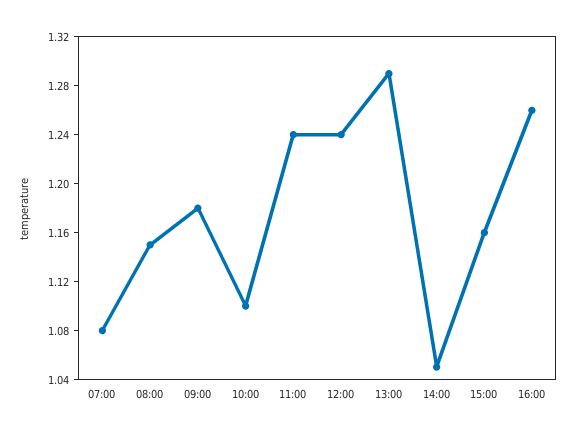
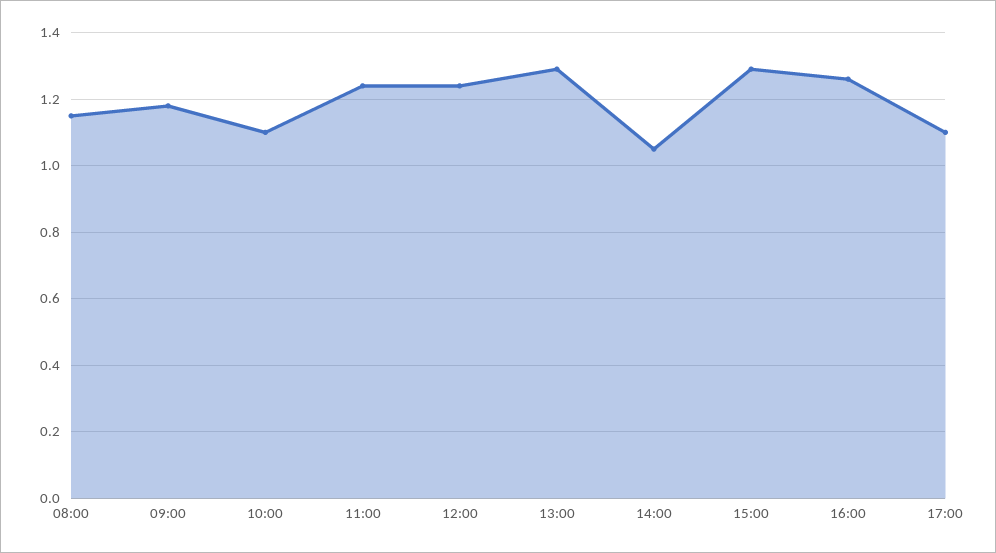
07:00: 1.08 -> none
15:00: 1.16 -> 1.3
17:00: none -> 1.1

